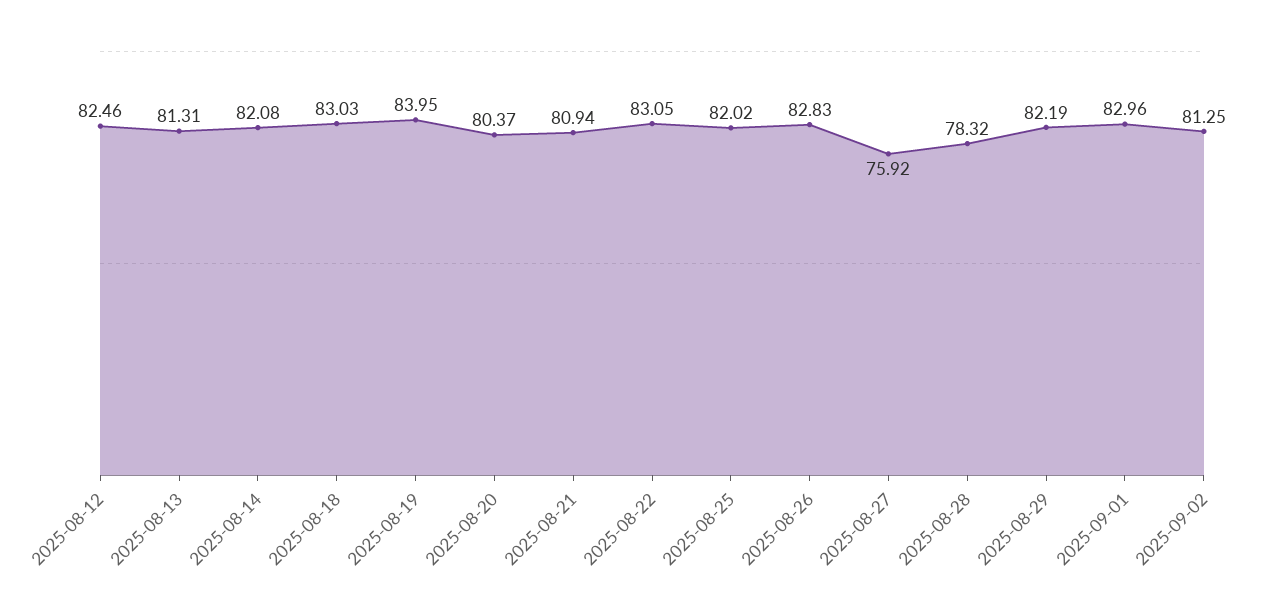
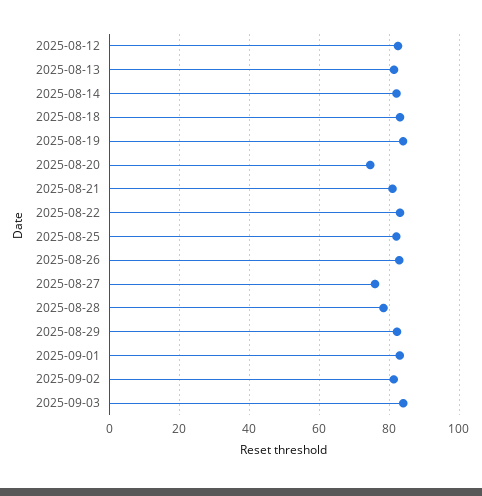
2025-08-20: 80.37 -> 74
2025-09-03: none -> 84

